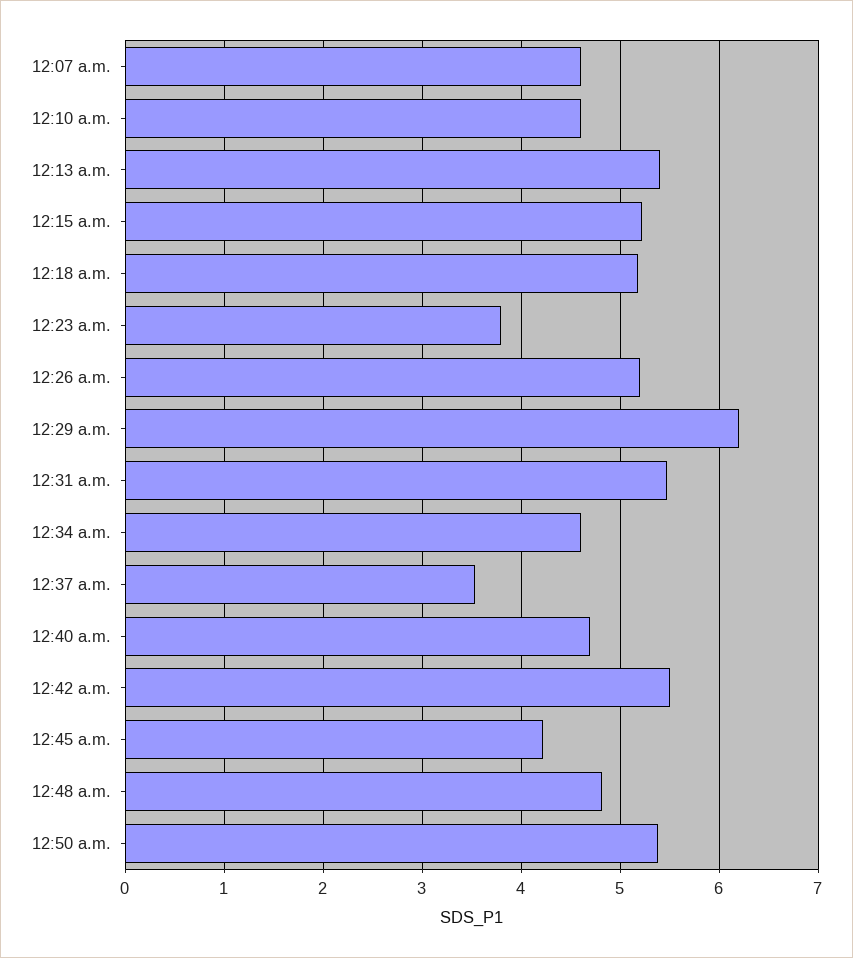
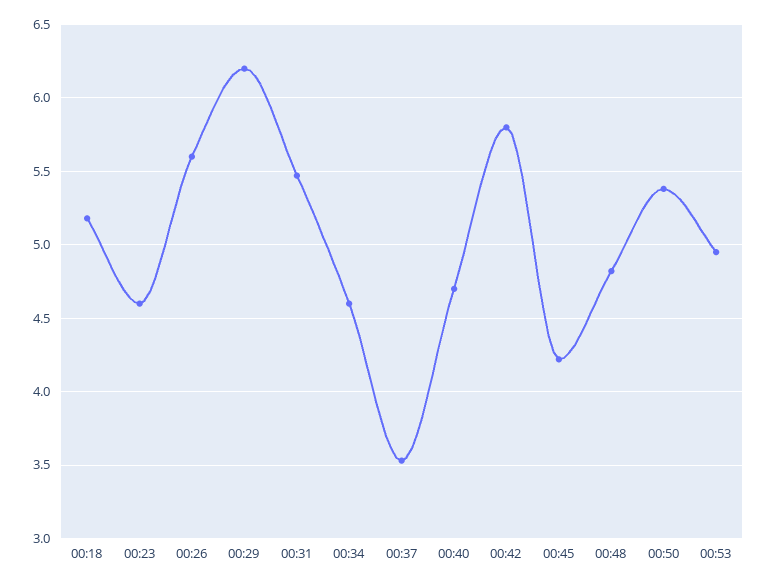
12:07 a.m.: 4.6 -> none
12:10 a.m.: 4.6 -> none
12:13 a.m.: 5.4 -> none
12:15 a.m.: 5.2 -> none
12:23 a.m.: 3.8 -> 4.6
12:26 a.m.: 5.2 -> 5.6
12:42 a.m.: 5.5 -> 5.8
00:53: none -> 4.95

